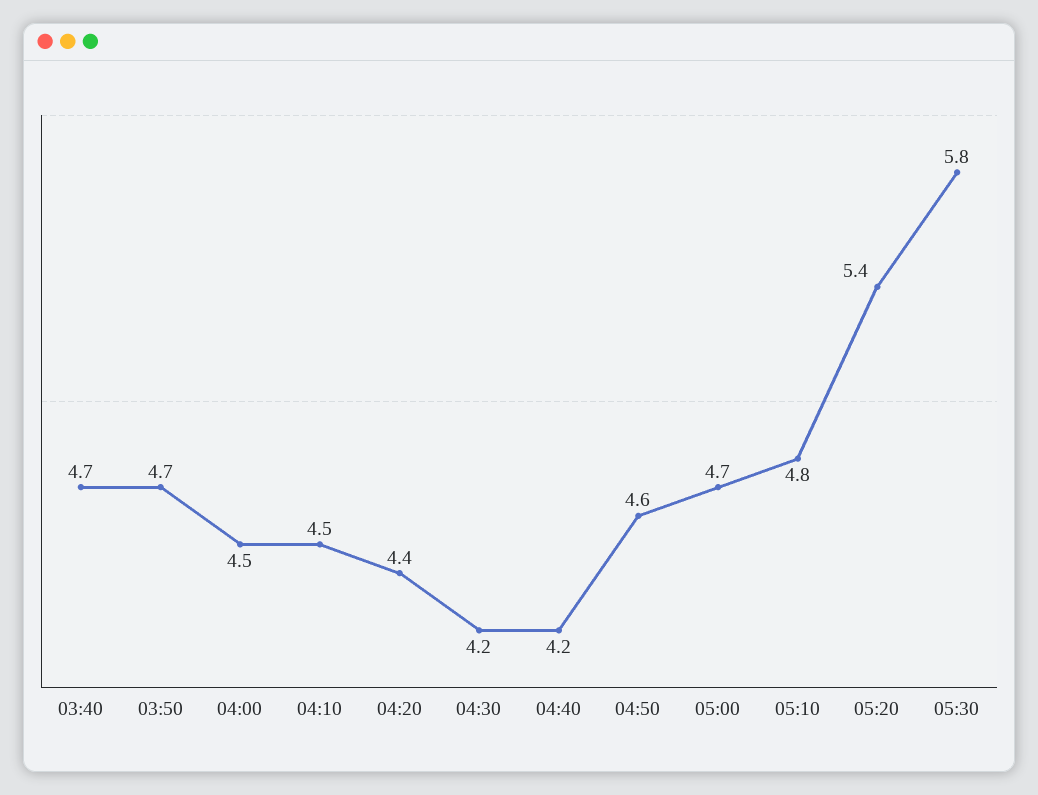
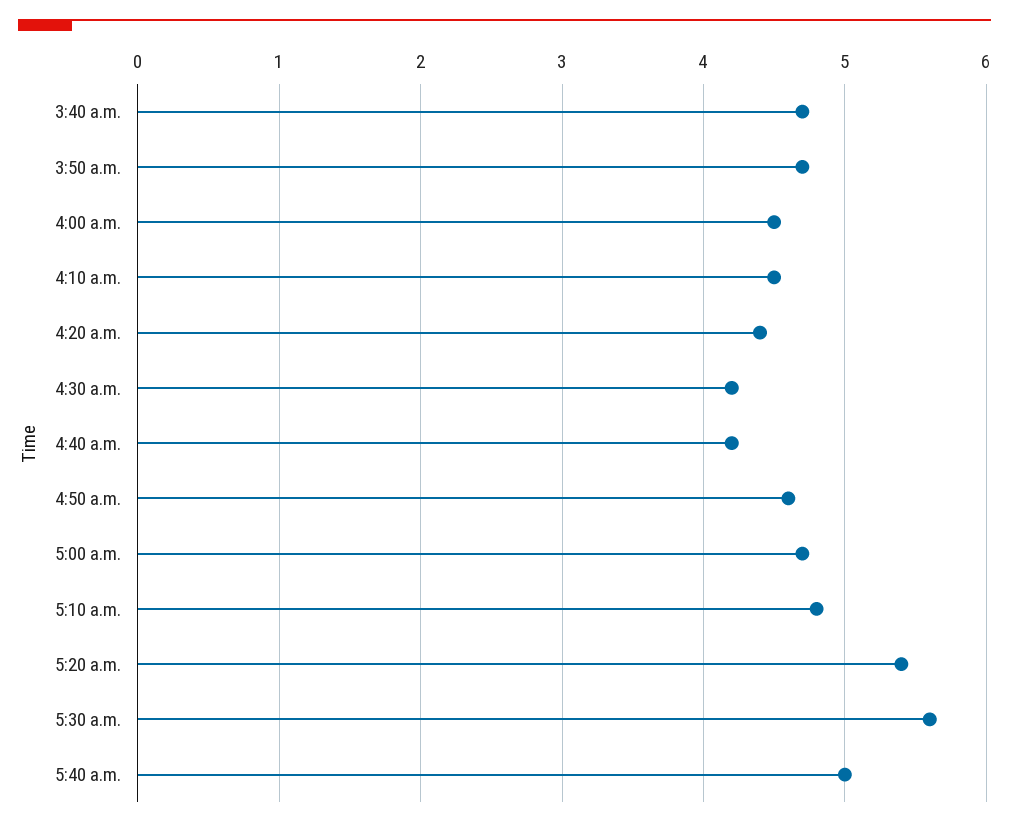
05:30: 5.8 -> 5.6
5:40 a.m.: none -> 5

